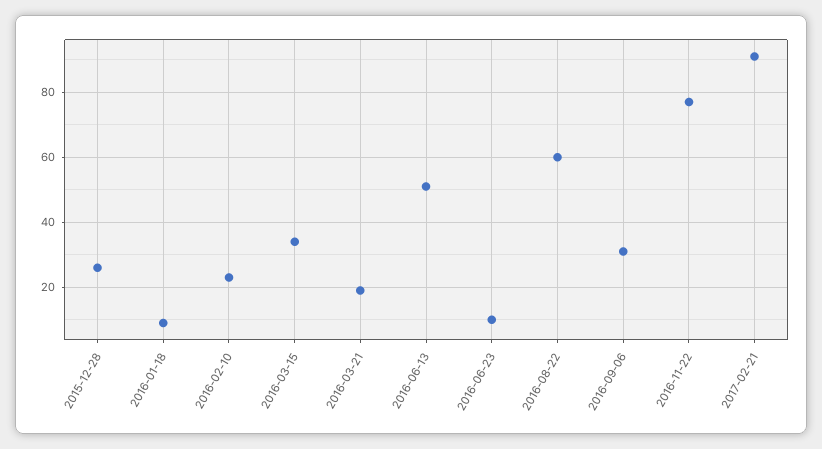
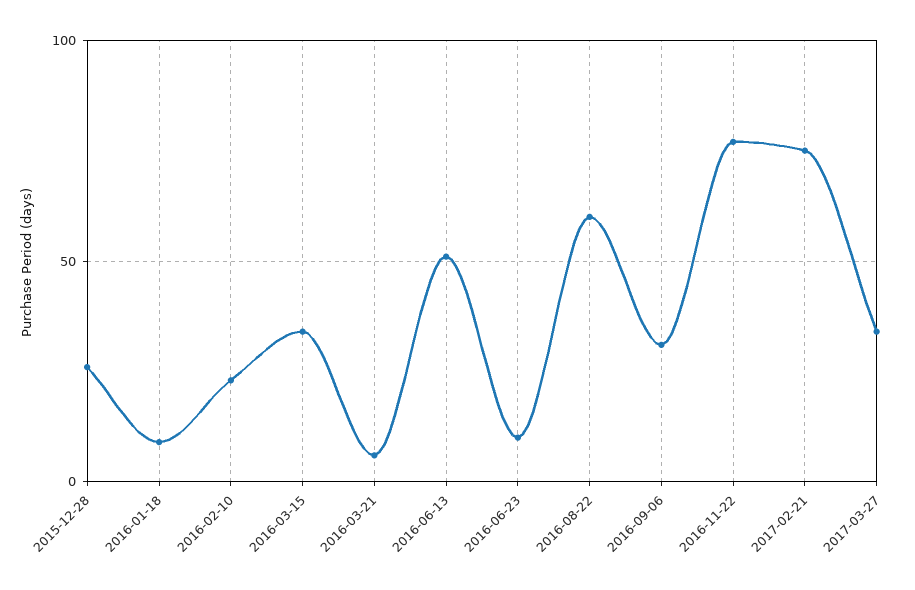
2016-03-21: 20 -> 5
2017-02-21: 90 -> 75
2017-03-27: none -> 35

